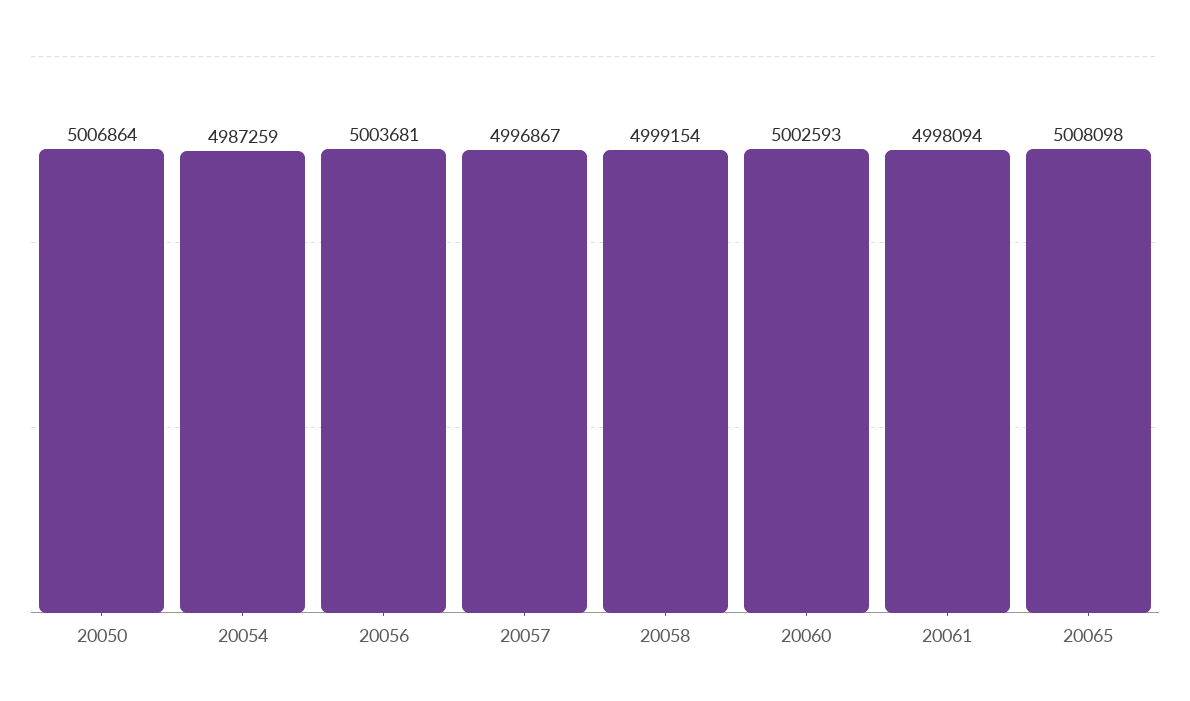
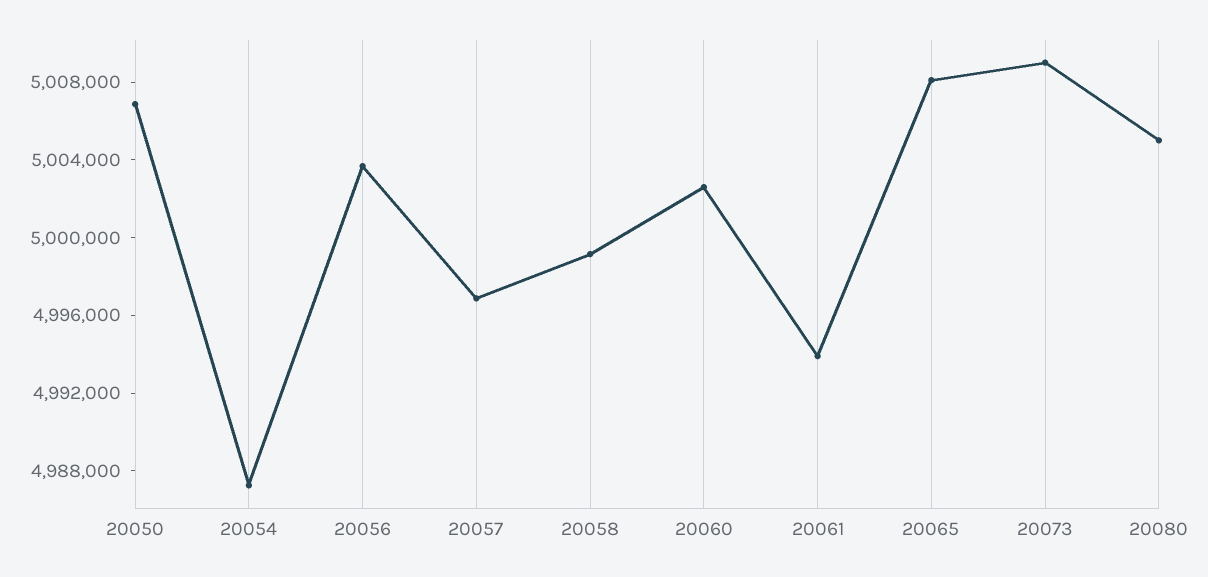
20061: 4998094 -> 4994000
20073: none -> 5009000
20080: none -> 5005000

